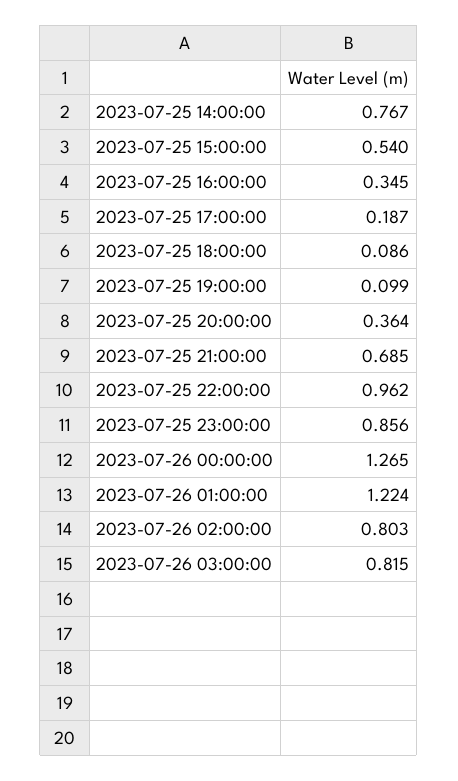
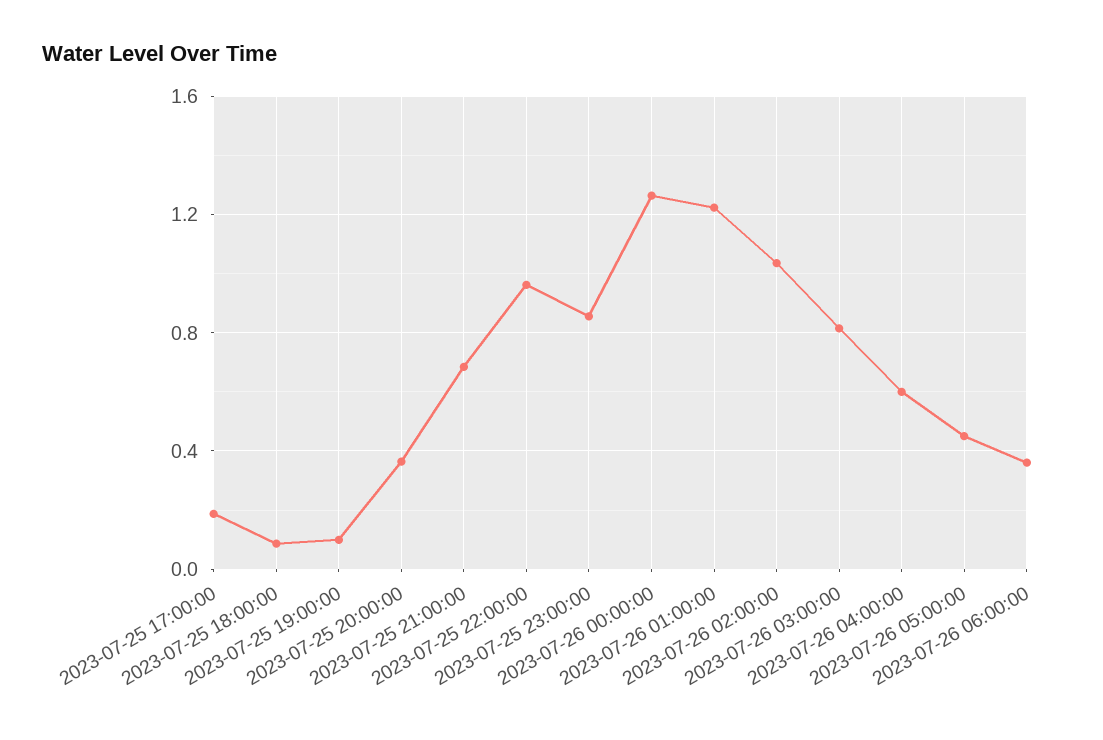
2023-07-25 14:00:00: 0.767 -> none
2023-07-25 15:00:00: 0.54 -> none
2023-07-25 16:00:00: 0.345 -> none
2023-07-26 02:00:00: 0.803 -> 1.05
2023-07-26 04:00:00: none -> 0.6
2023-07-26 05:00:00: none -> 0.45
2023-07-26 06:00:00: none -> 0.35

